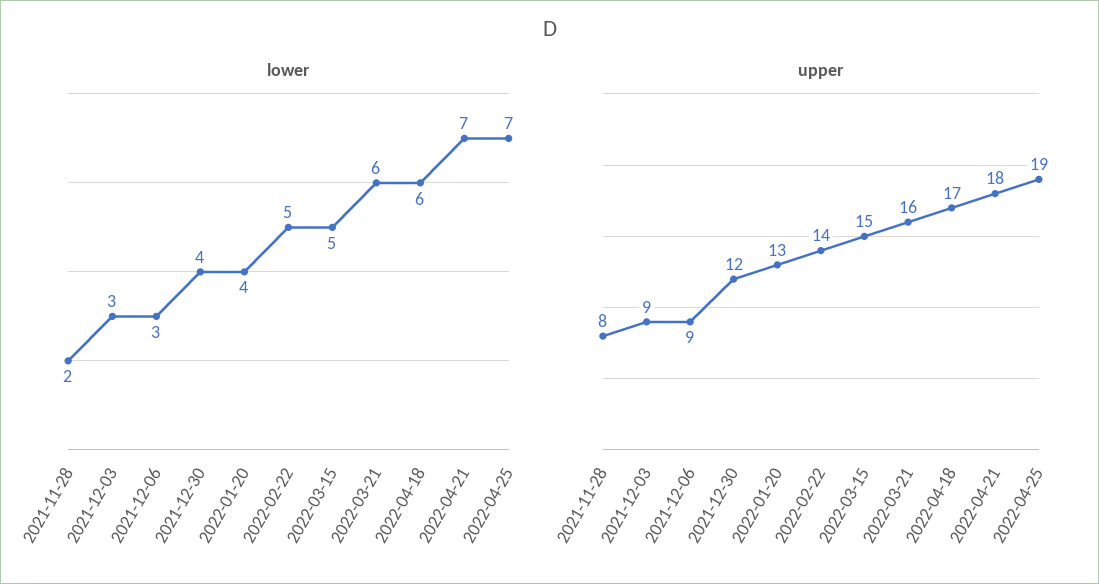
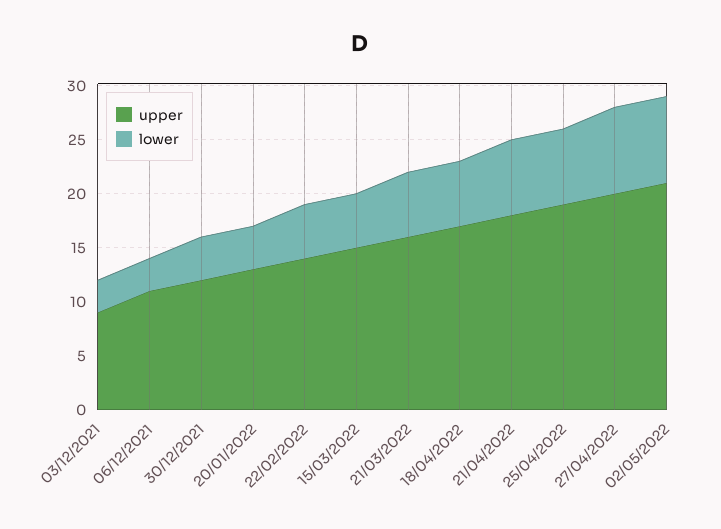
lower, 2021-11-28: 2 -> none
upper, 2021-11-28: 8 -> none
upper, 2021-12-06: 9 -> 11
upper, 27/04/2022: none -> 20
lower, 27/04/2022: none -> 8
upper, 02/05/2022: none -> 21
lower, 02/05/2022: none -> 8

